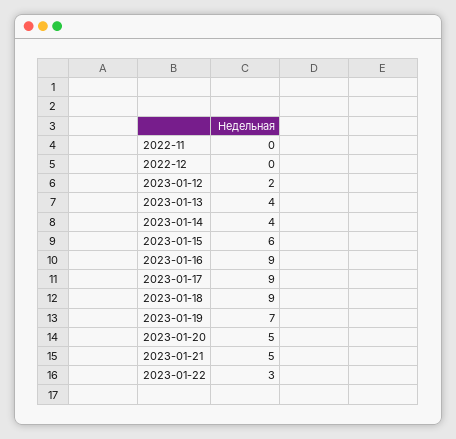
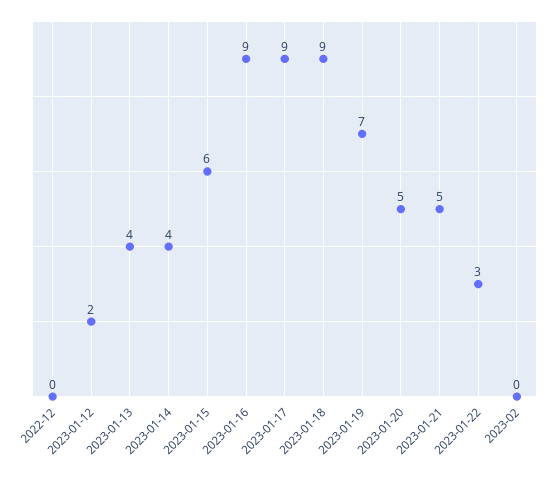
2022-11: 0 -> none
2023-02: none -> 0

